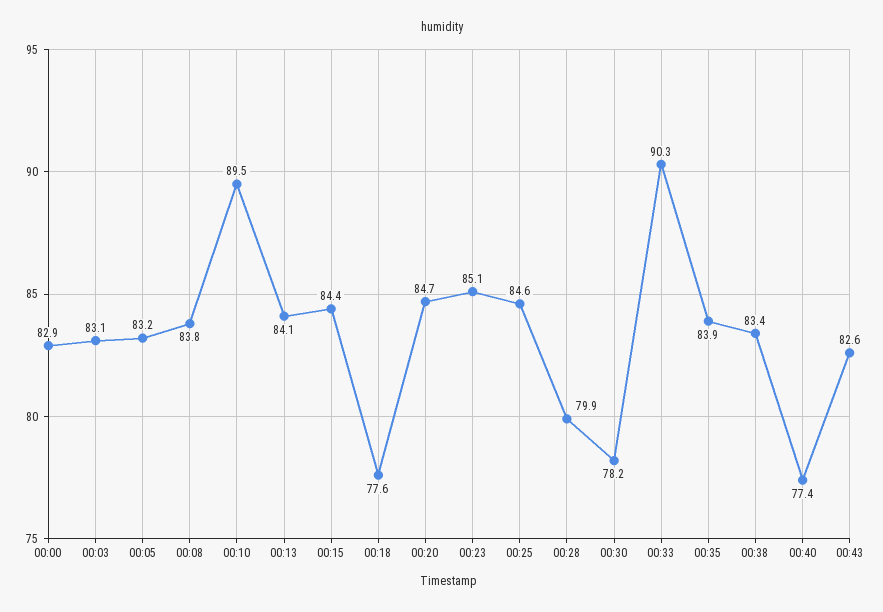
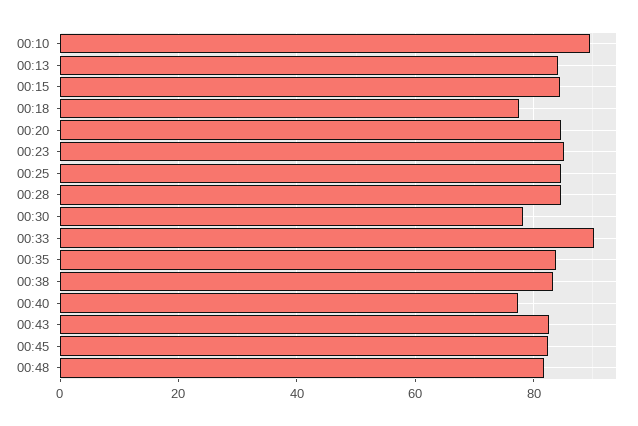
00:00: 82.9 -> none
00:03: 83.1 -> none
00:05: 83.2 -> none
00:08: 83.8 -> none
00:28: 79.9 -> 84
00:45: none -> 82
00:48: none -> 82

